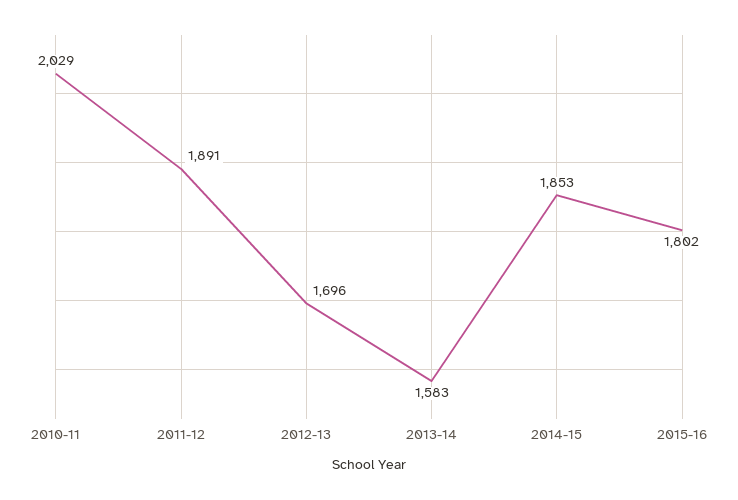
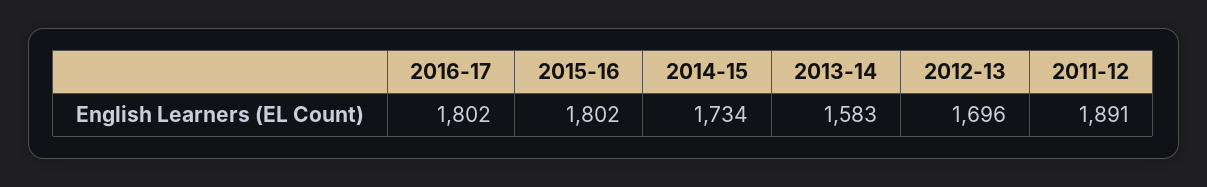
2010-11: 2029 -> none
2014-15: 1853 -> 1734
2016-17: none -> 1802

